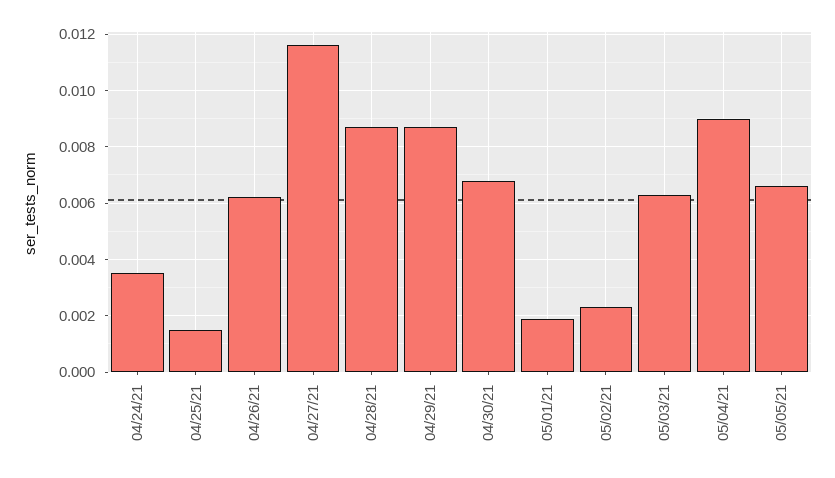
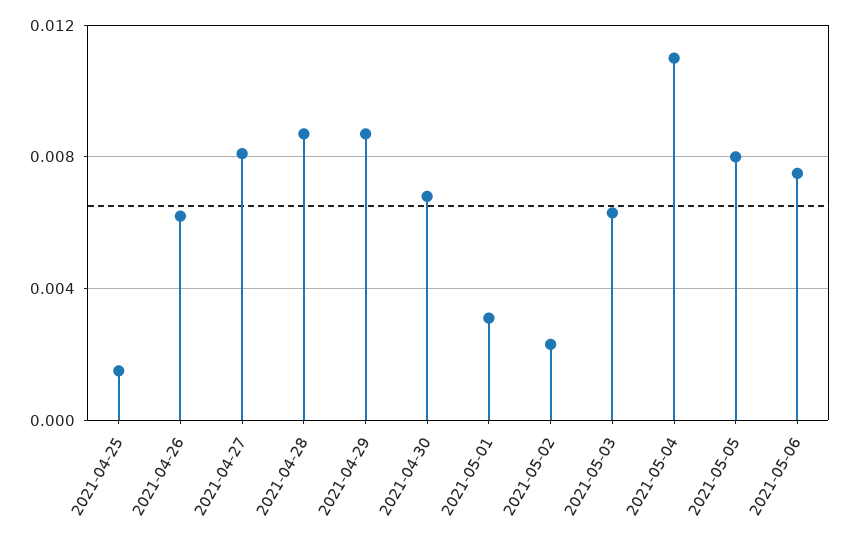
04/24/21: 0.0035 -> none
04/27/21: 0.0115 -> 0.008
05/01/21: 0.002 -> 0.003
05/04/21: 0.009 -> 0.011
05/05/21: 0.0065 -> 0.008
2021-05-06: none -> 0.0075

